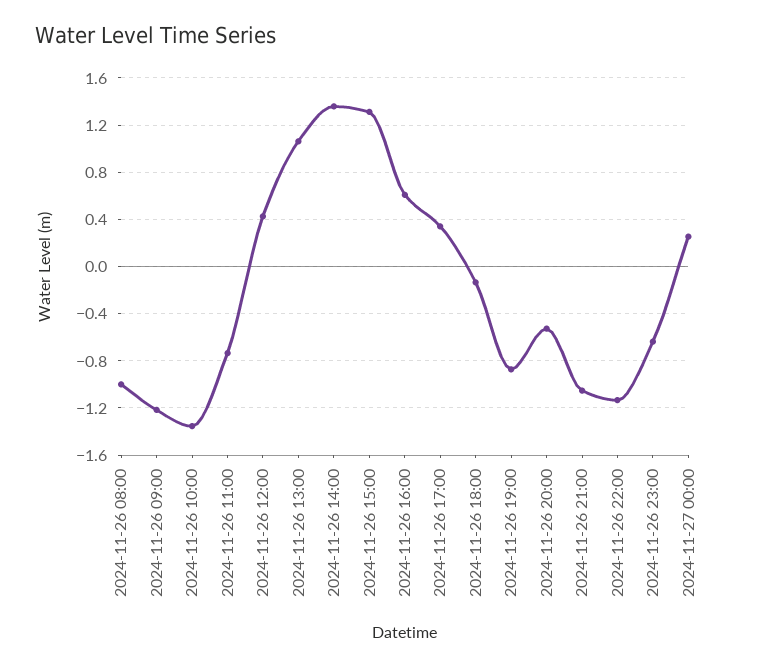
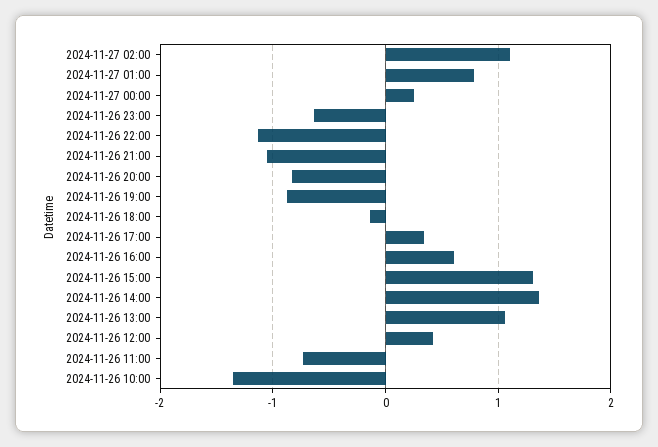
2024-11-26 08:00: -1 -> none
2024-11-26 09:00: -1.2 -> none
2024-11-26 20:00: -0.5 -> -0.8
2024-11-27 02:00: none -> 1.1
2024-11-27 01:00: none -> 0.8

